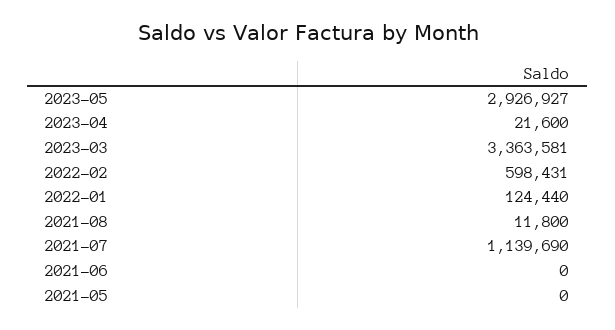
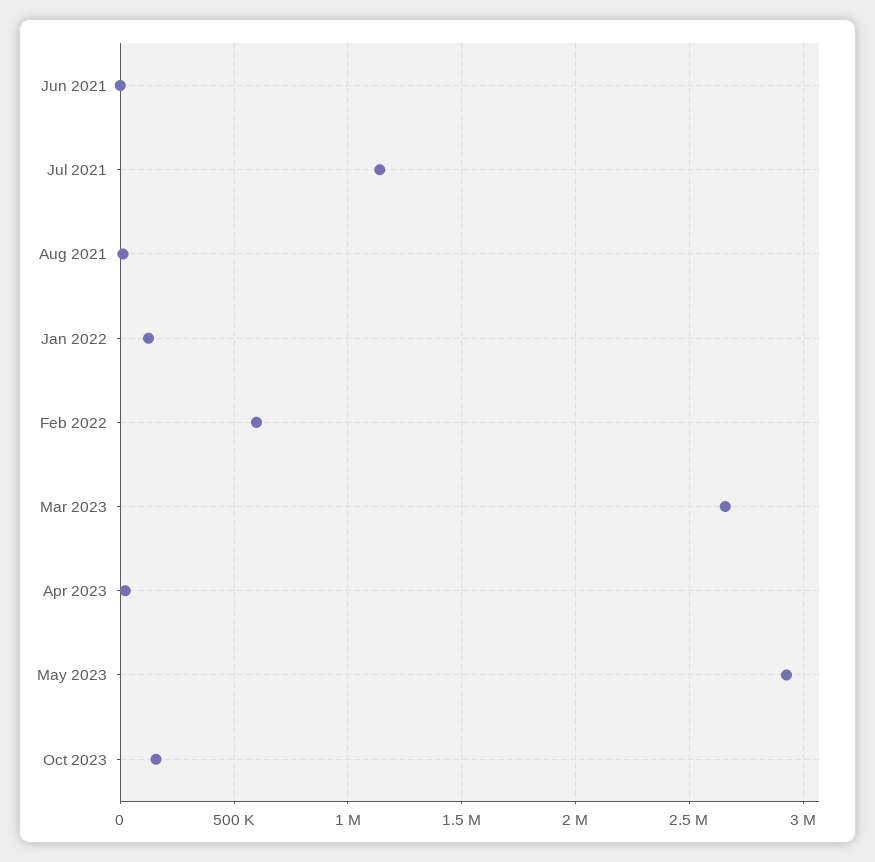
2023-03: 3363581 -> 2650000
2021-05: 0 -> none
Oct 2023: none -> 150000

